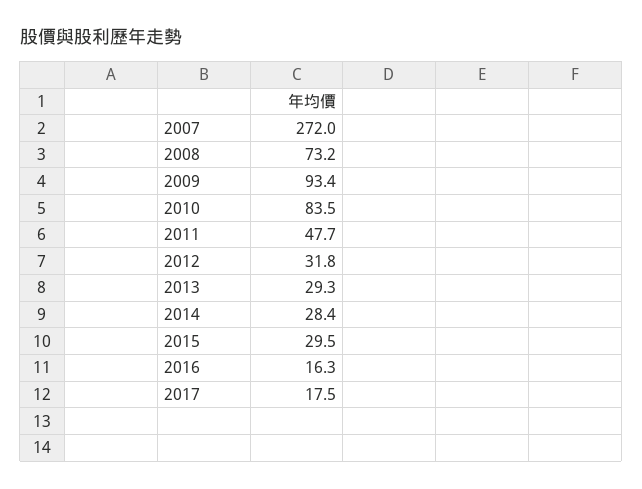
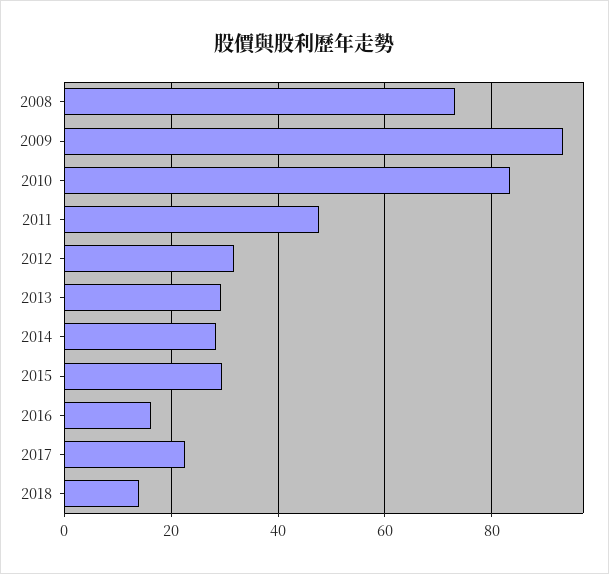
2007: 272 -> none
2017: 17.5 -> 22
2018: none -> 14

